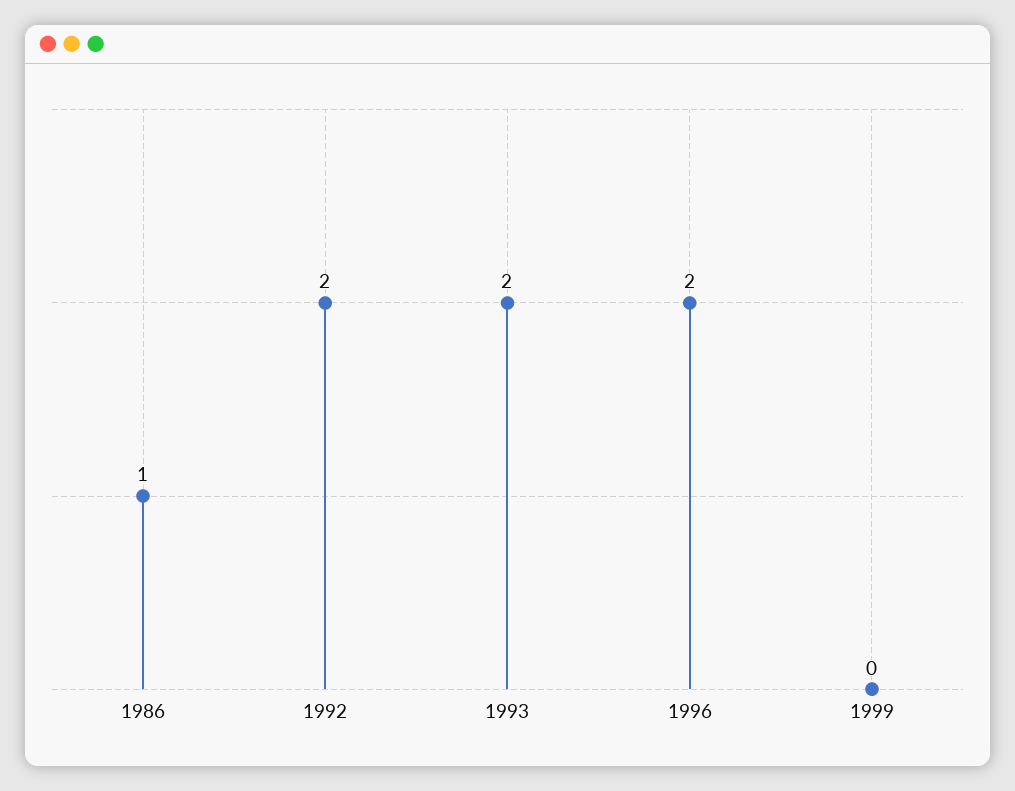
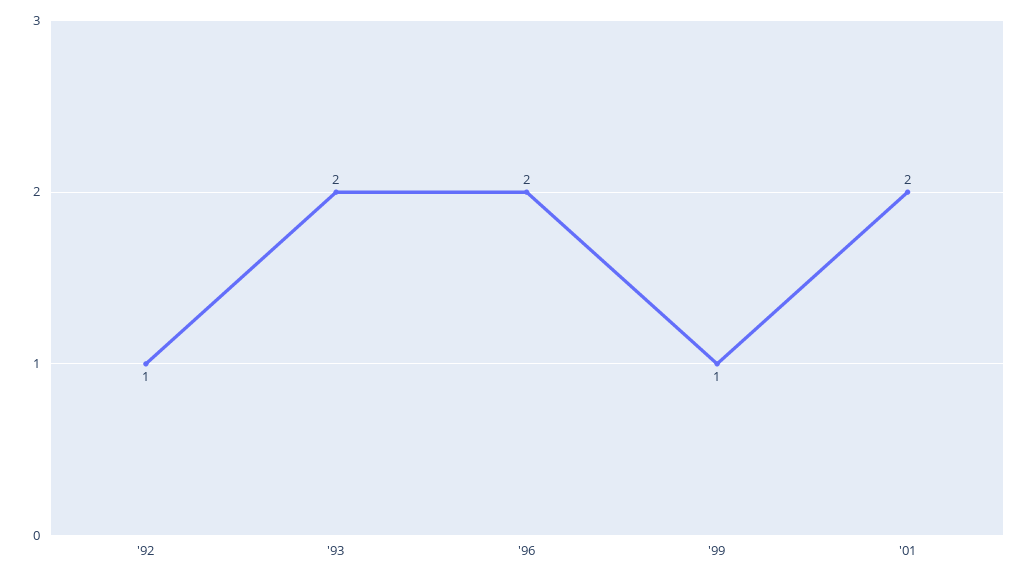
1986: 1 -> none
1992: 2 -> 1
1999: 0 -> 1
'01: none -> 2

